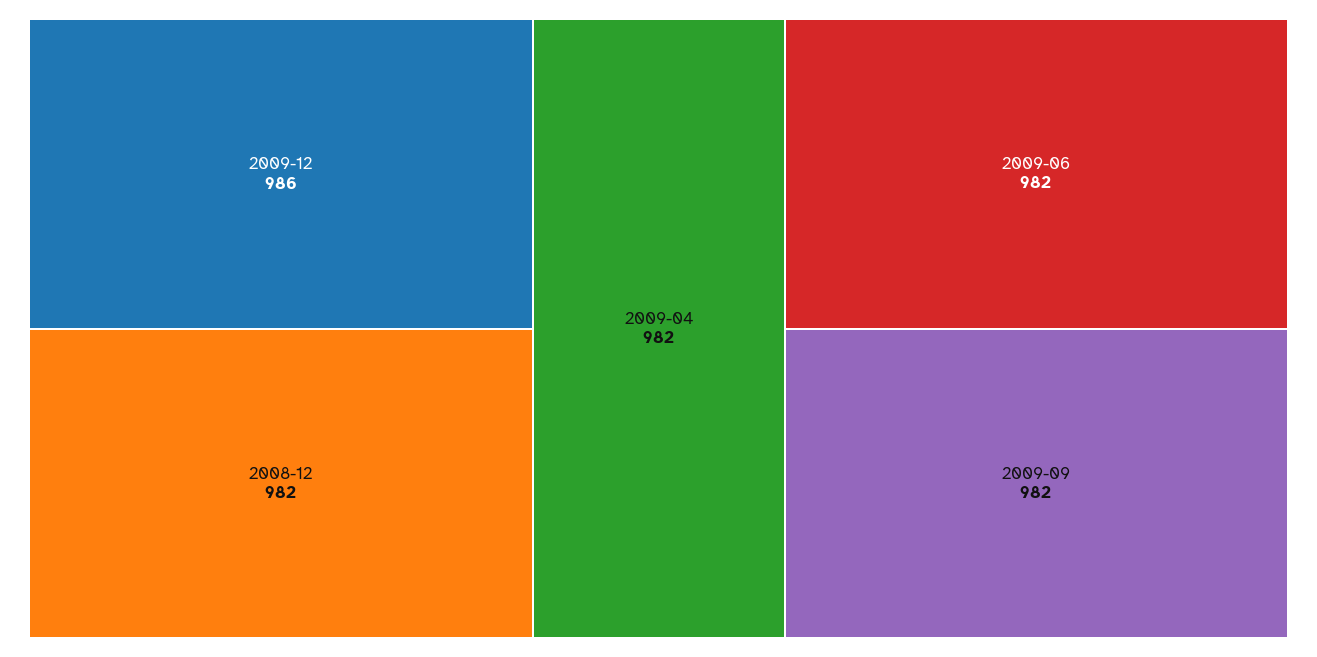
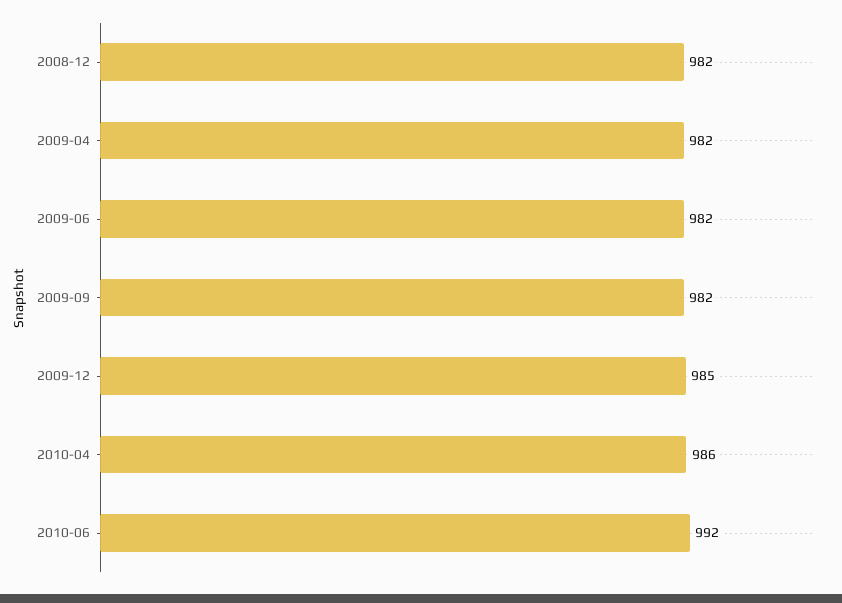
2009-12: 986 -> 985
2010-04: none -> 986
2010-06: none -> 992

